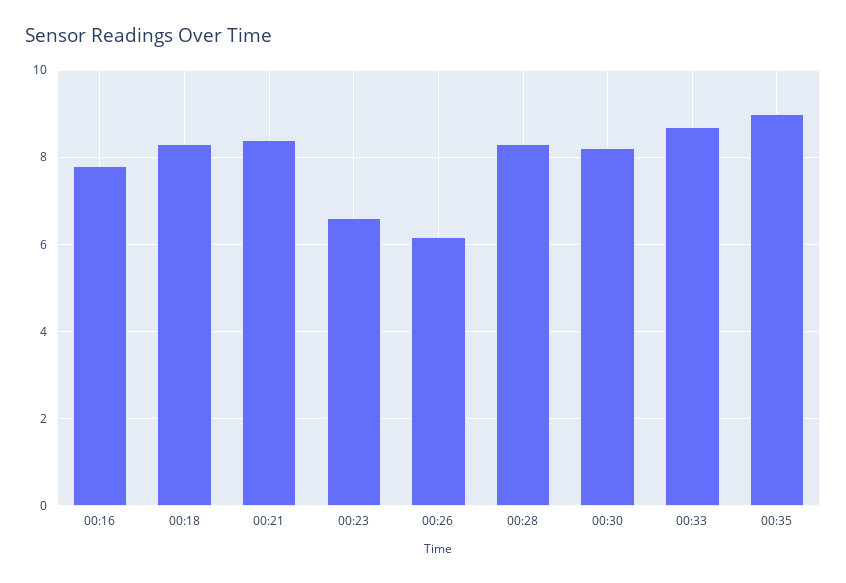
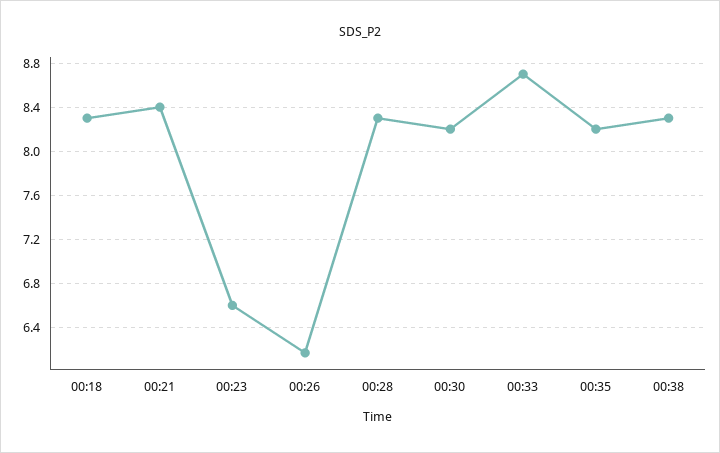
00:16: 7.8 -> none
00:35: 9 -> 8.2
00:38: none -> 8.3

